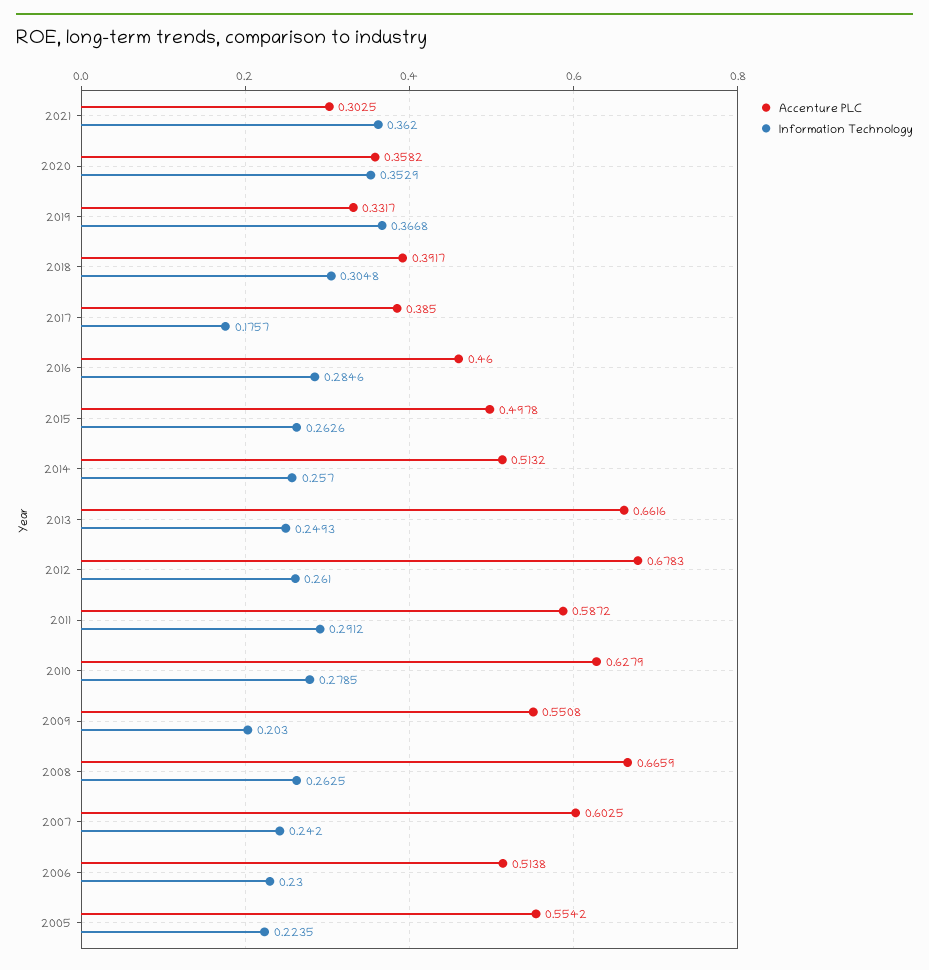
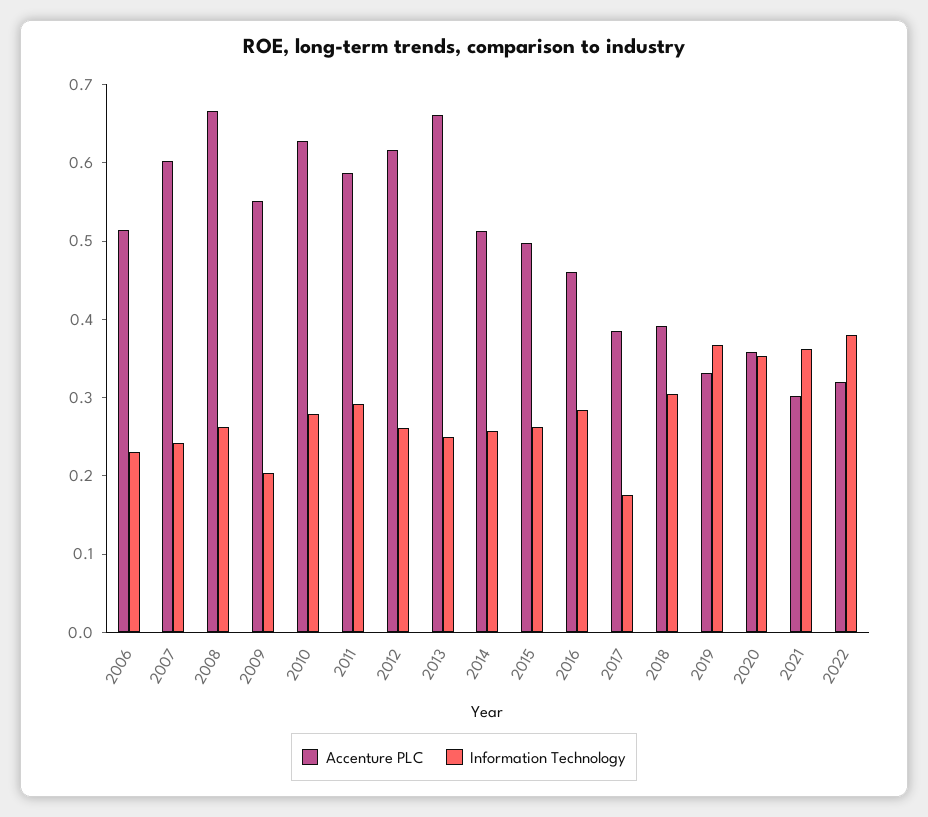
Accenture PLC, 2012: 0.6783 -> 0.62
Accenture PLC, 2005: 0.5542 -> none
Information Technology, 2005: 0.2235 -> none
Accenture PLC, 2022: none -> 0.32
Information Technology, 2022: none -> 0.38

